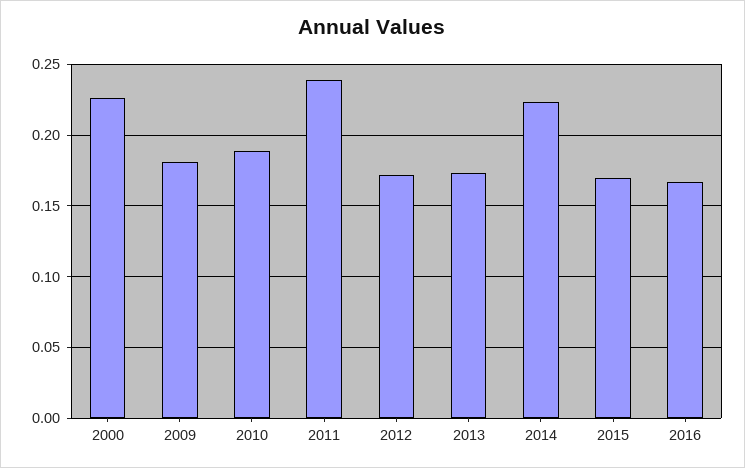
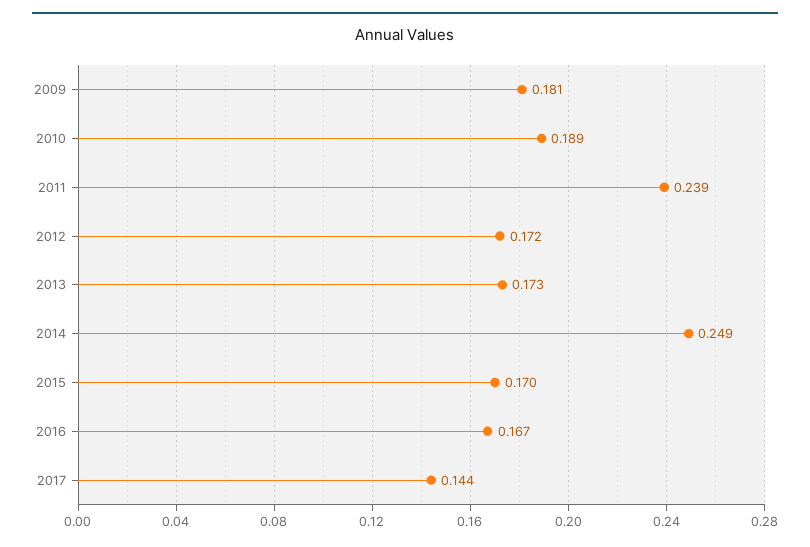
2000: 0.225 -> none
2014: 0.225 -> 0.249
2017: none -> 0.144

